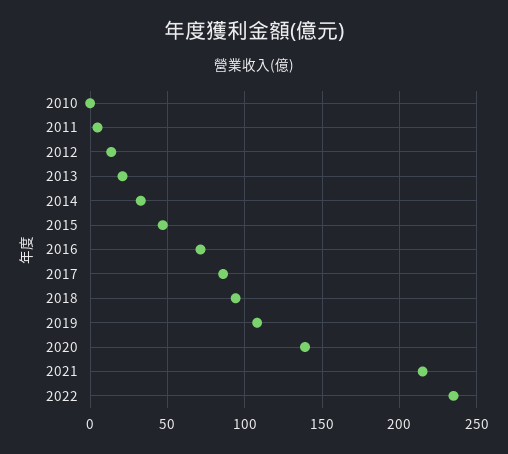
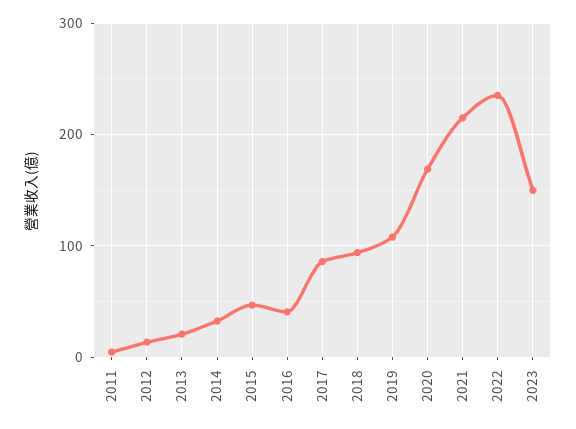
2010: 0 -> none
2016: 70 -> 40
2020: 140 -> 170
2023: none -> 150

